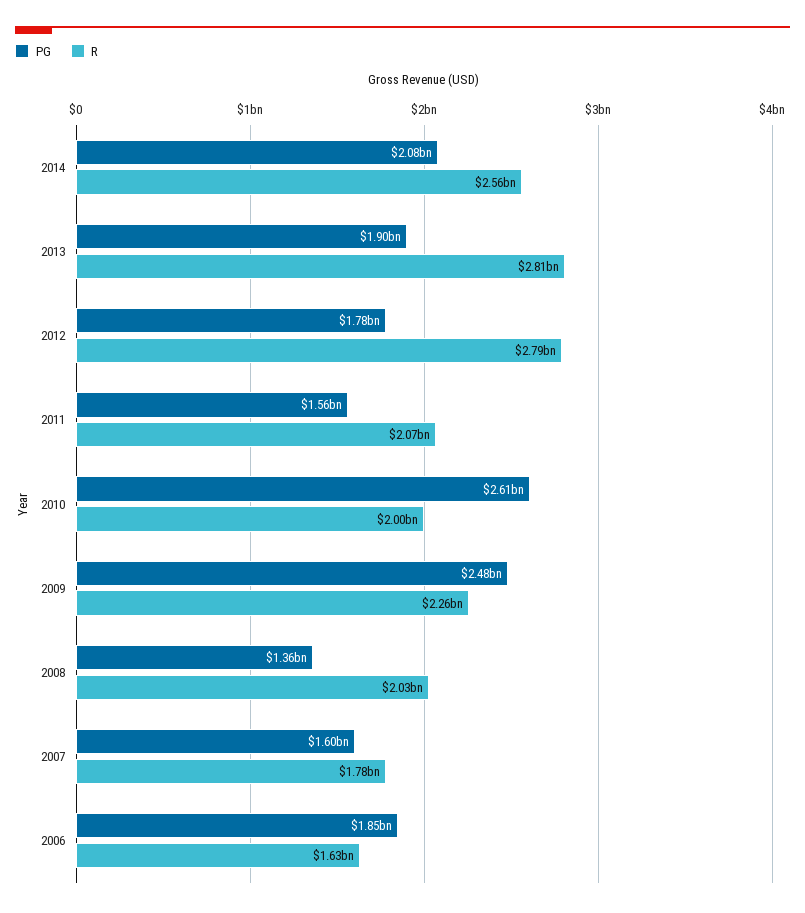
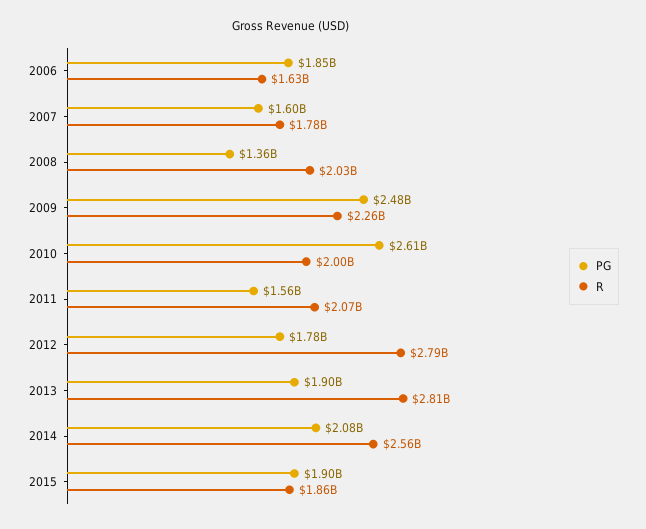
PG, 2015: none -> 1900000000
R, 2015: none -> 1860000000

